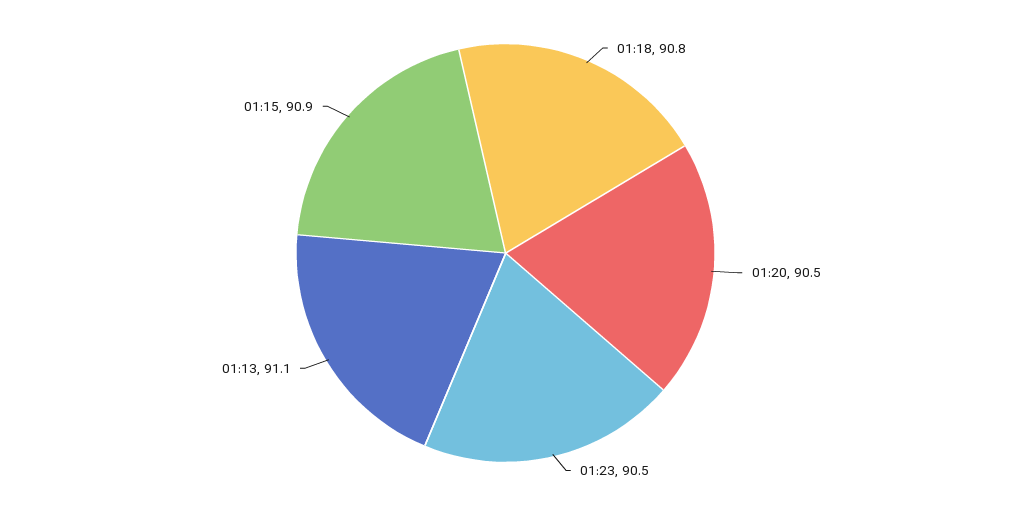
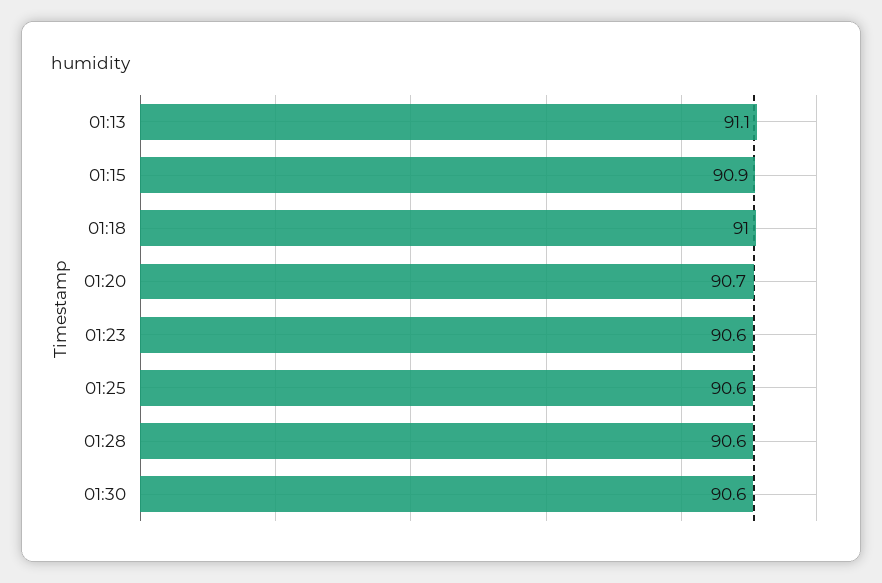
01:18: 90.8 -> 91
01:20: 90.5 -> 90.7
01:23: 90.5 -> 90.6
01:25: none -> 90.6
01:28: none -> 90.6
01:30: none -> 90.6

